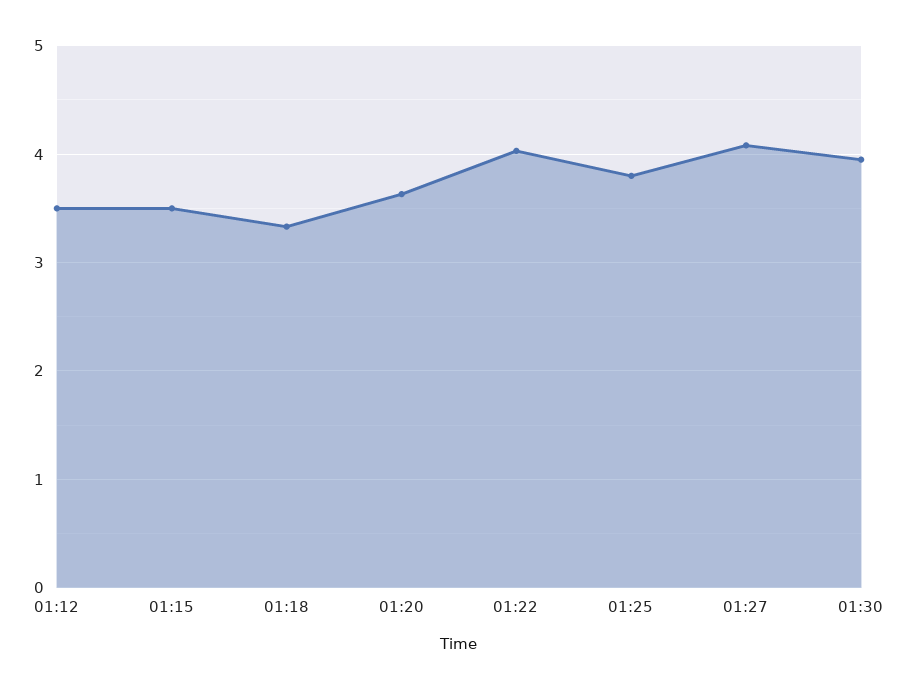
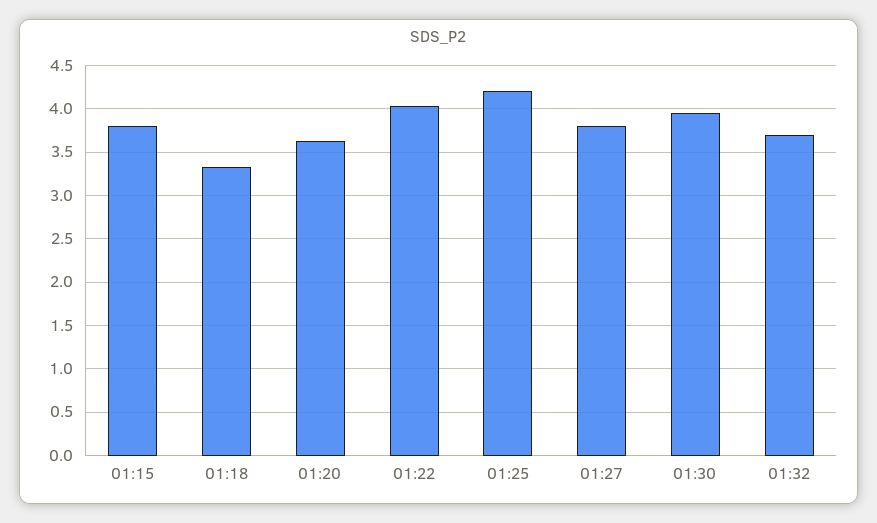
01:12: 3.5 -> none
01:15: 3.5 -> 3.8
01:25: 3.8 -> 4.2
01:27: 4.1 -> 3.8
01:32: none -> 3.7

